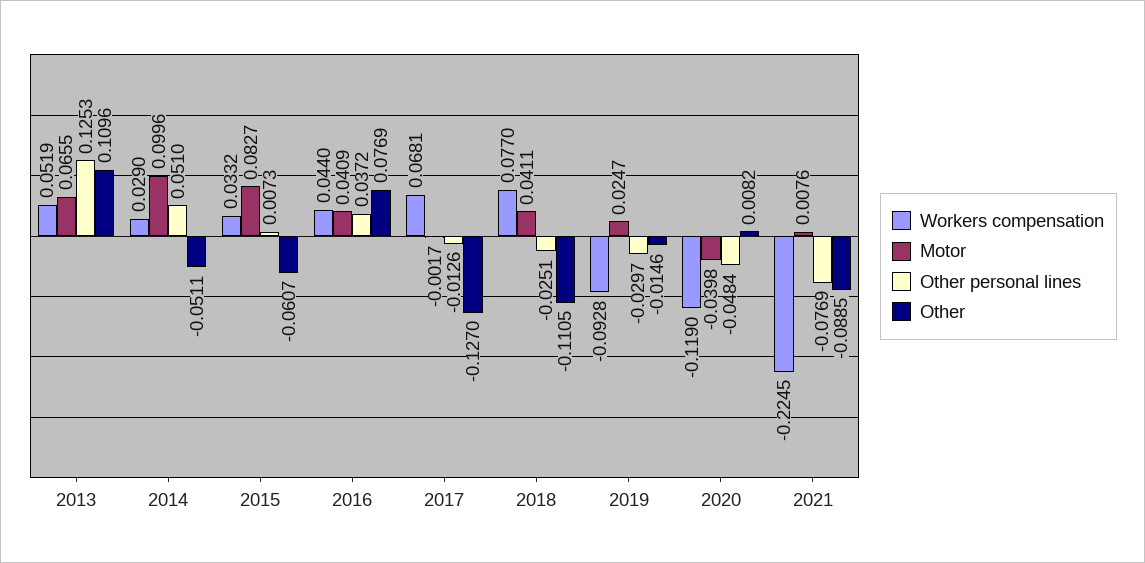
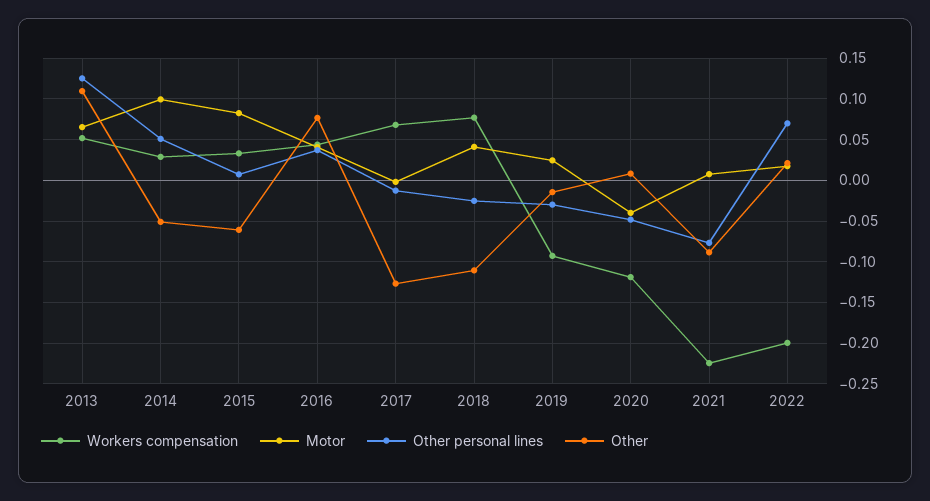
Workers compensation, 2022: none -> -0.2
Motor, 2022: none -> 0.02
Other personal lines, 2022: none -> 0.07
Other, 2022: none -> 0.02

